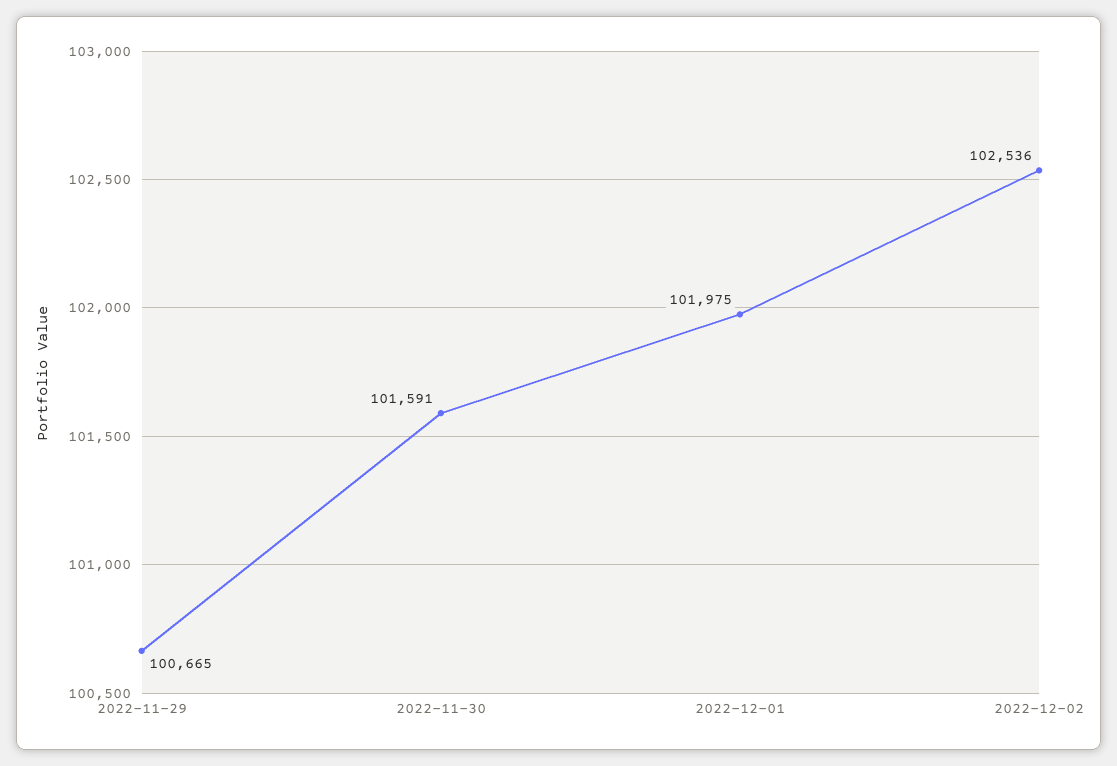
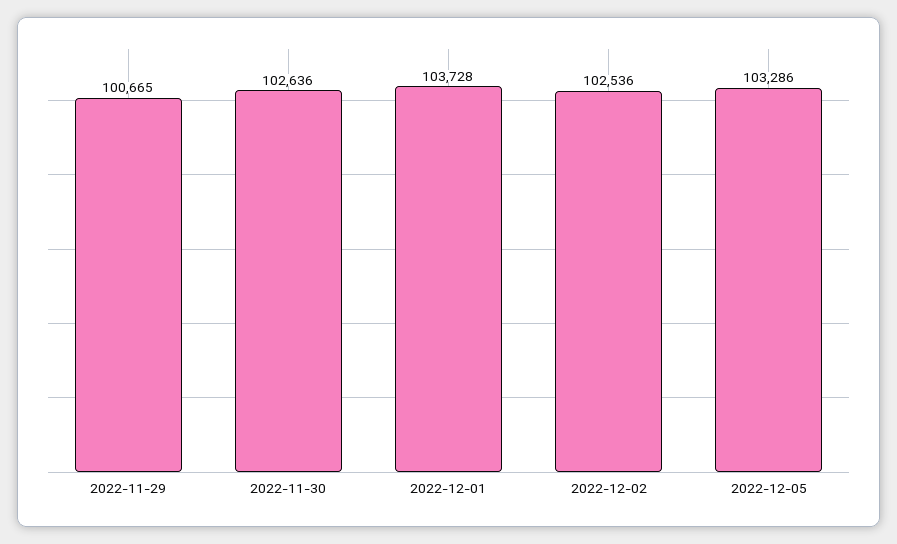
2022-11-30: 101591 -> 102636
2022-12-01: 101975 -> 103728
2022-12-05: none -> 103286

